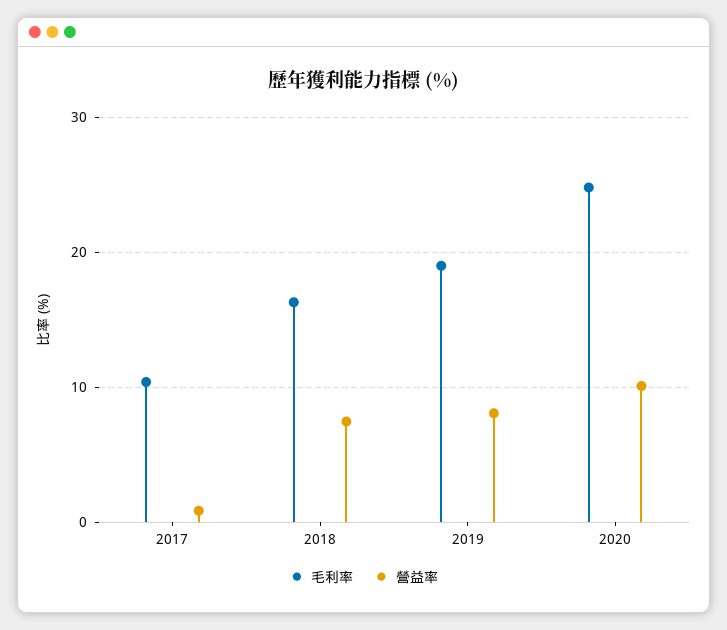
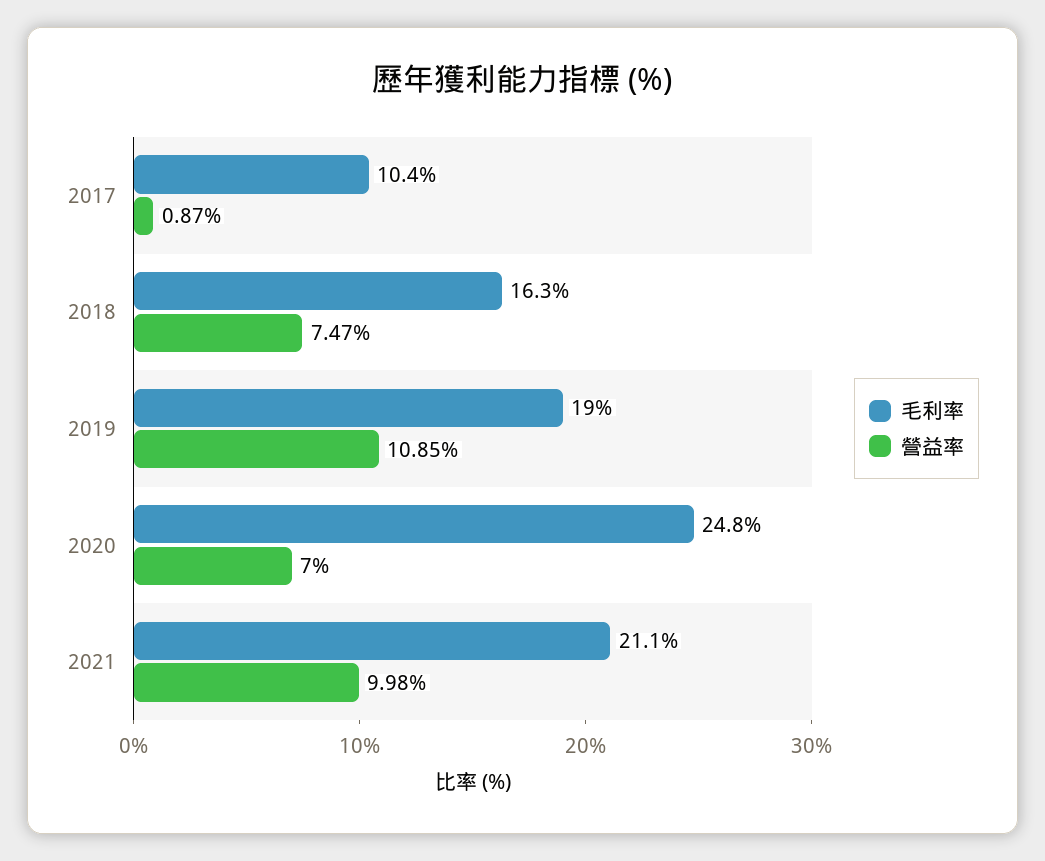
營益率, 2019: 8 -> 10.85
營益率, 2020: 10 -> 7
毛利率, 2021: none -> 21.1
營益率, 2021: none -> 9.98

